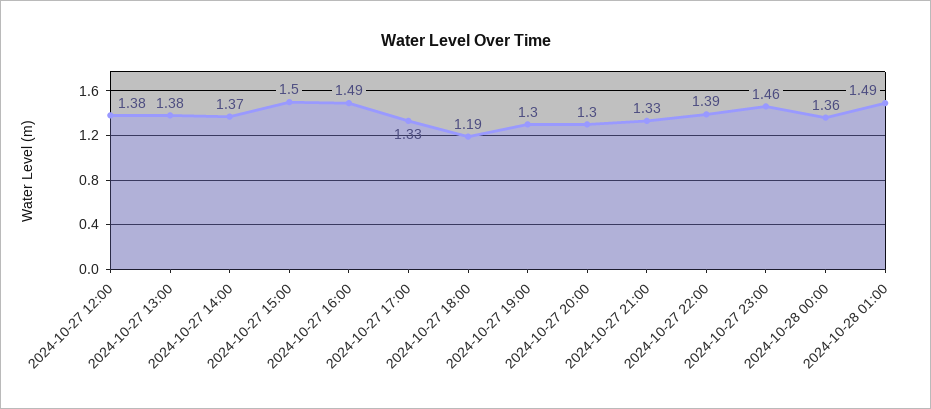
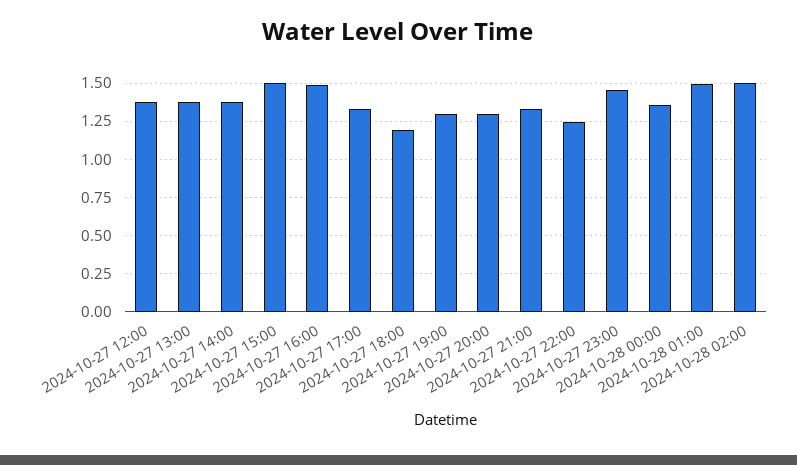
2024-10-27 22:00: 1.39 -> 1.25
2024-10-28 02:00: none -> 1.5

